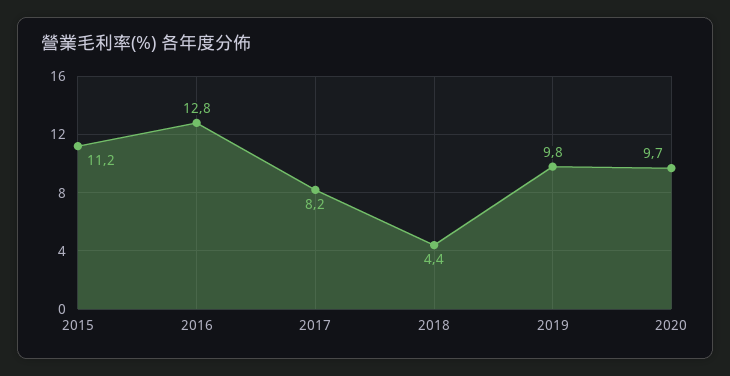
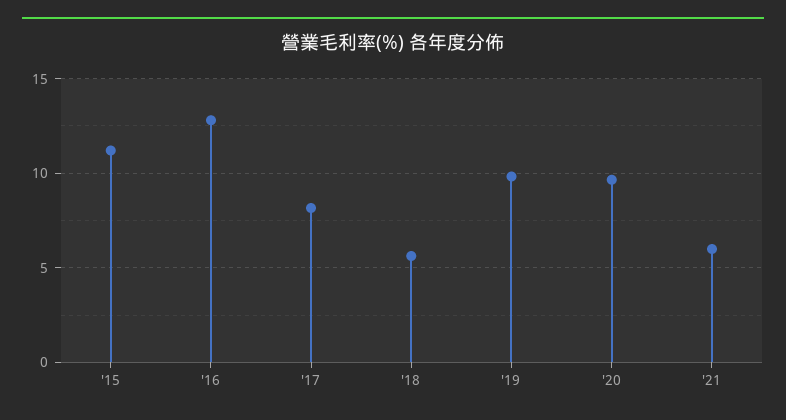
2018: 4.4 -> 5.5
'21: none -> 6

